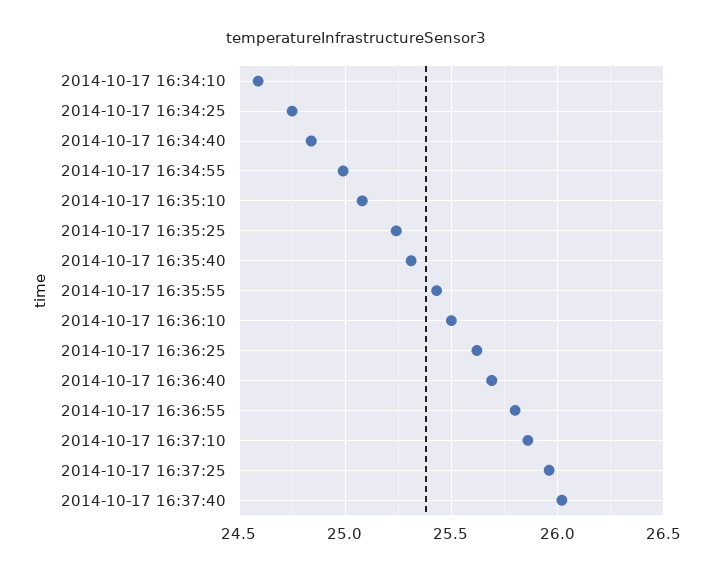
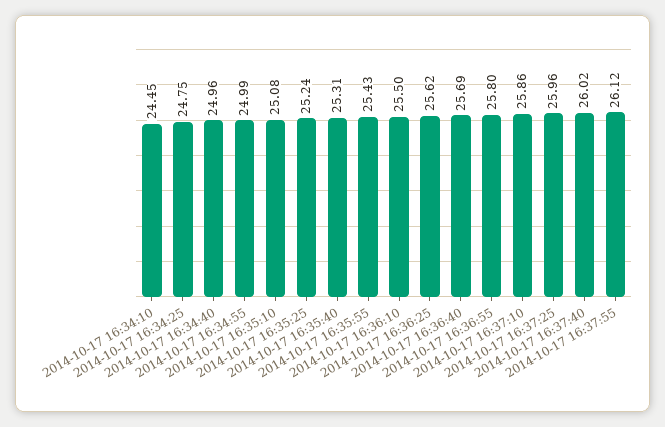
2014-10-17 16:34:10: 24.6 -> 24.45
2014-10-17 16:34:40: 24.85 -> 24.96
2014-10-17 16:37:55: none -> 26.12

